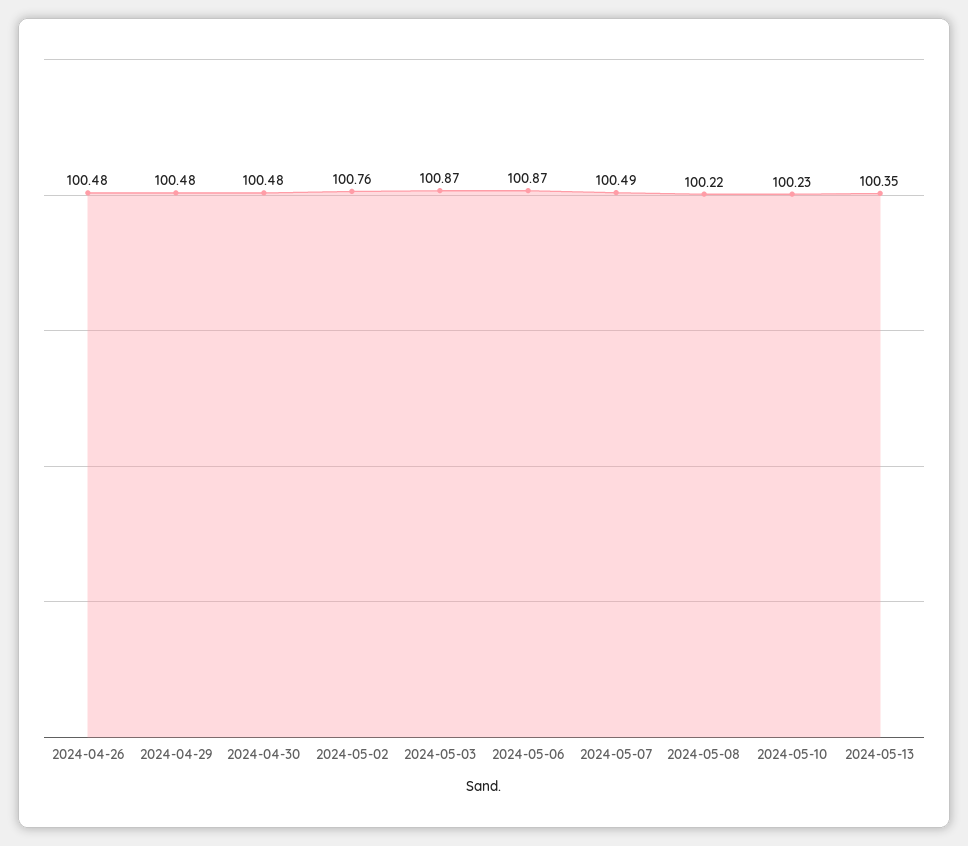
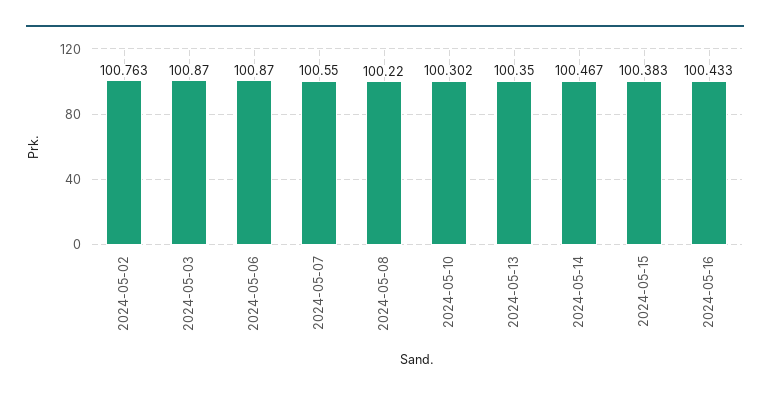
2024-04-26: 100.48 -> none
2024-04-29: 100.48 -> none
2024-04-30: 100.48 -> none
2024-05-07: 100.49 -> 100.55
2024-05-10: 100.23 -> 100.302
2024-05-14: none -> 100.467
2024-05-15: none -> 100.383
2024-05-16: none -> 100.433

